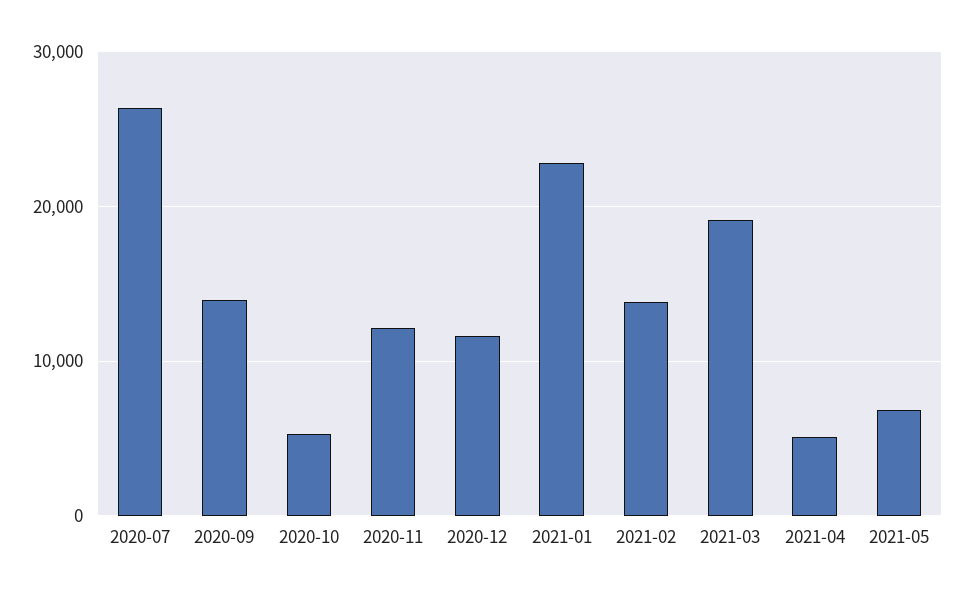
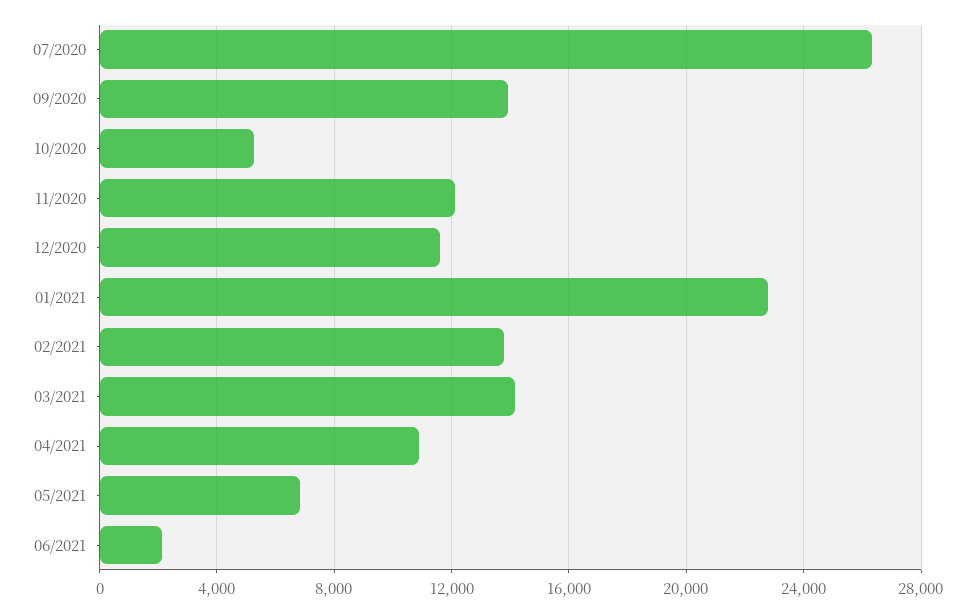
2021-03: 19000 -> 14000
2021-04: 5000 -> 11000
06/2021: none -> 2000

